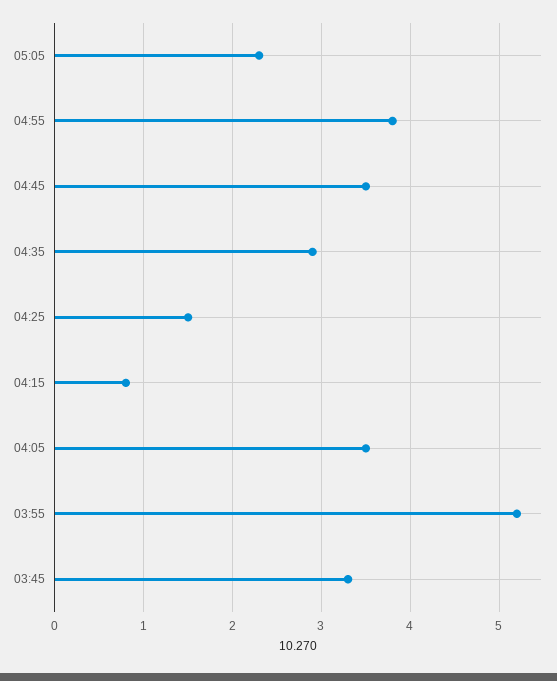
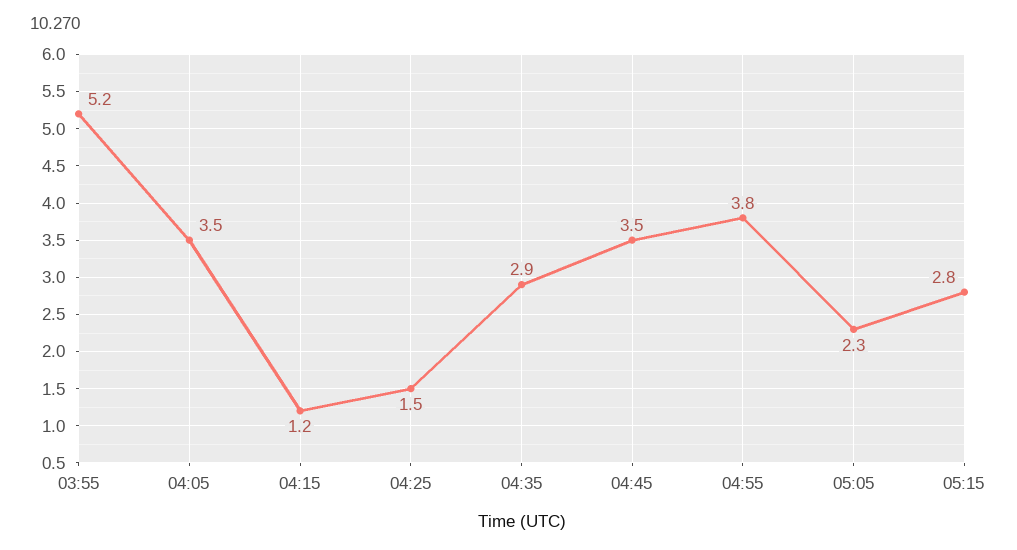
04:15: 0.8 -> 1.2
03:45: 3.3 -> none
05:15: none -> 2.8

